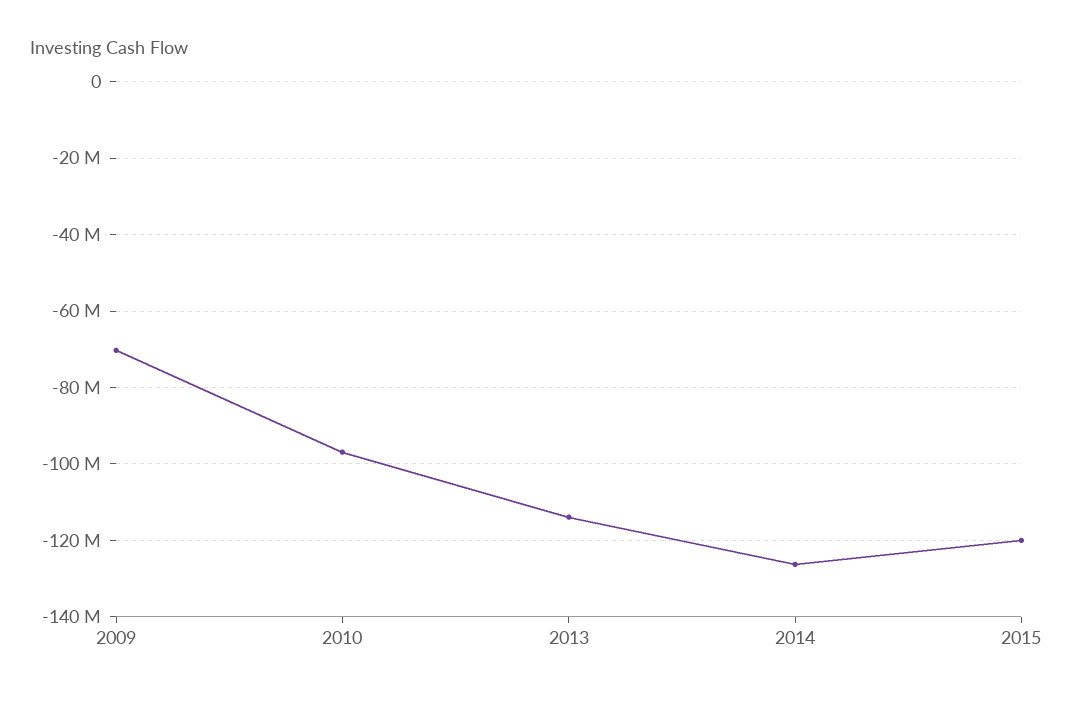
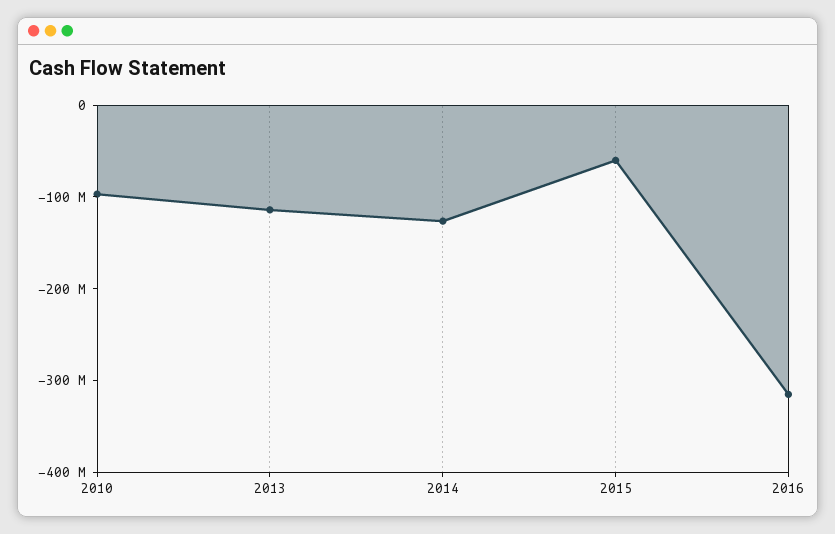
2009: -70000000 -> none
2015: -120000000 -> -60000000
2016: none -> -320000000

